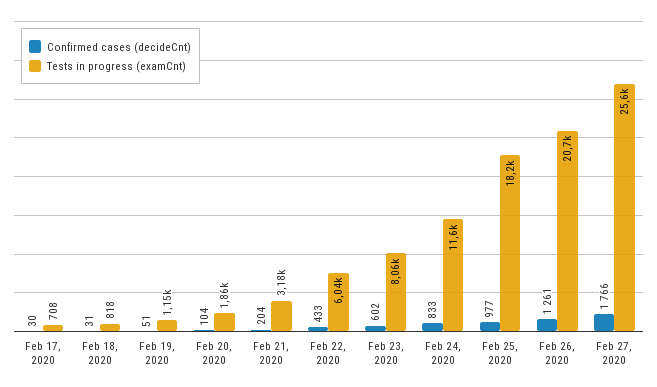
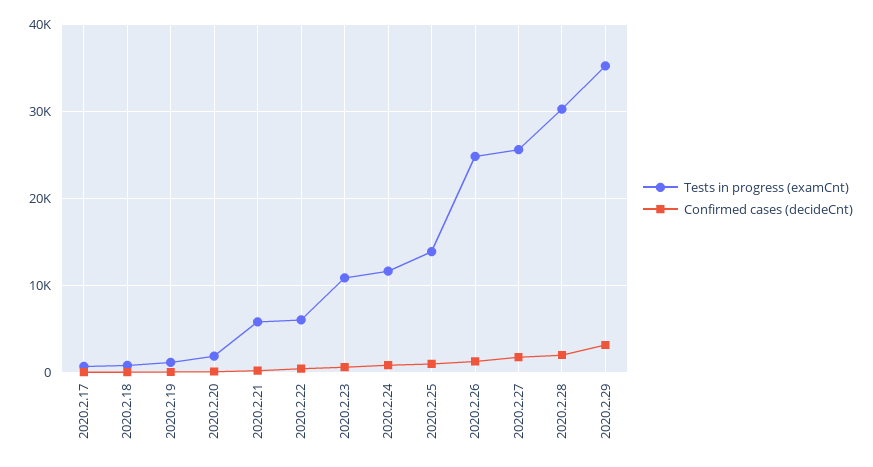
Tests in progress (examCnt), Feb 21, 2020: 3180 -> 6000
Tests in progress (examCnt), Feb 23, 2020: 8060 -> 11000
Tests in progress (examCnt), Feb 25, 2020: 18200 -> 14000
Tests in progress (examCnt), Feb 26, 2020: 20700 -> 25000
Tests in progress (examCnt), 2020.2.28: none -> 30000
Confirmed cases (decideCnt), 2020.2.28: none -> 2000
Tests in progress (examCnt), 2020.2.29: none -> 35000
Confirmed cases (decideCnt), 2020.2.29: none -> 3000

